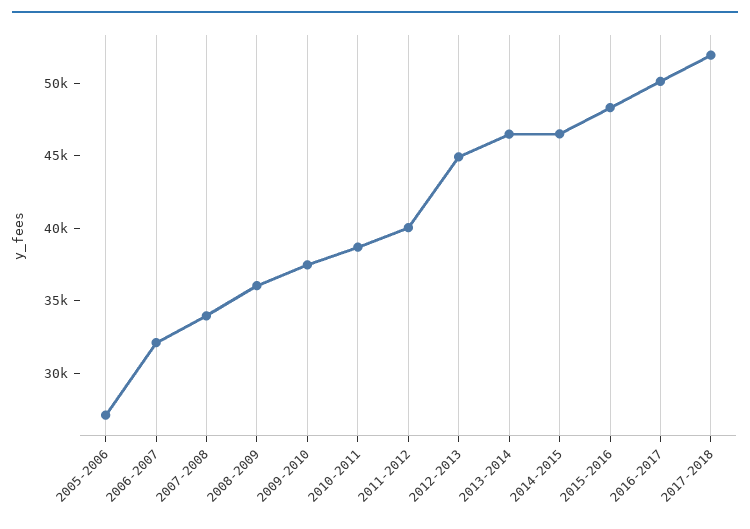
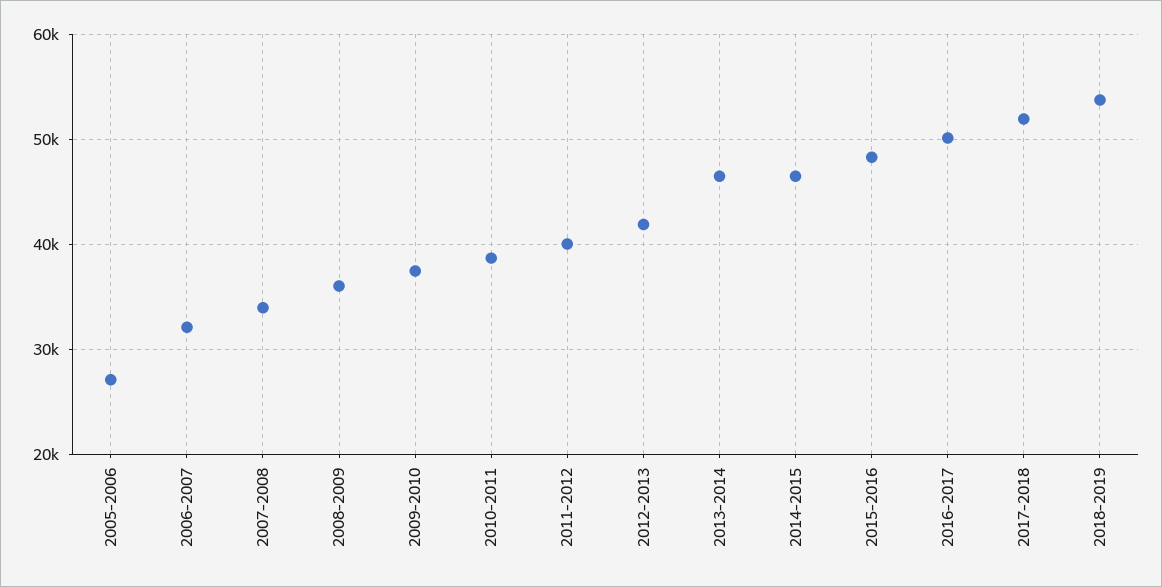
2012-2013: 45000 -> 42000
2018-2019: none -> 54000

